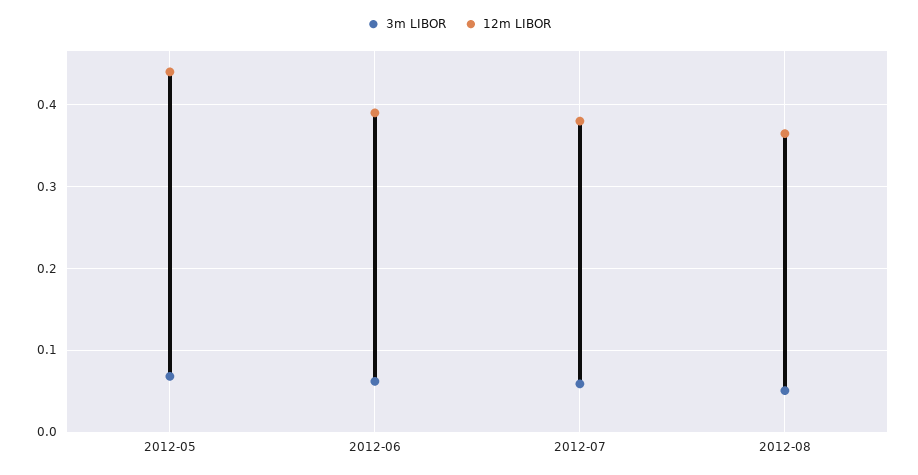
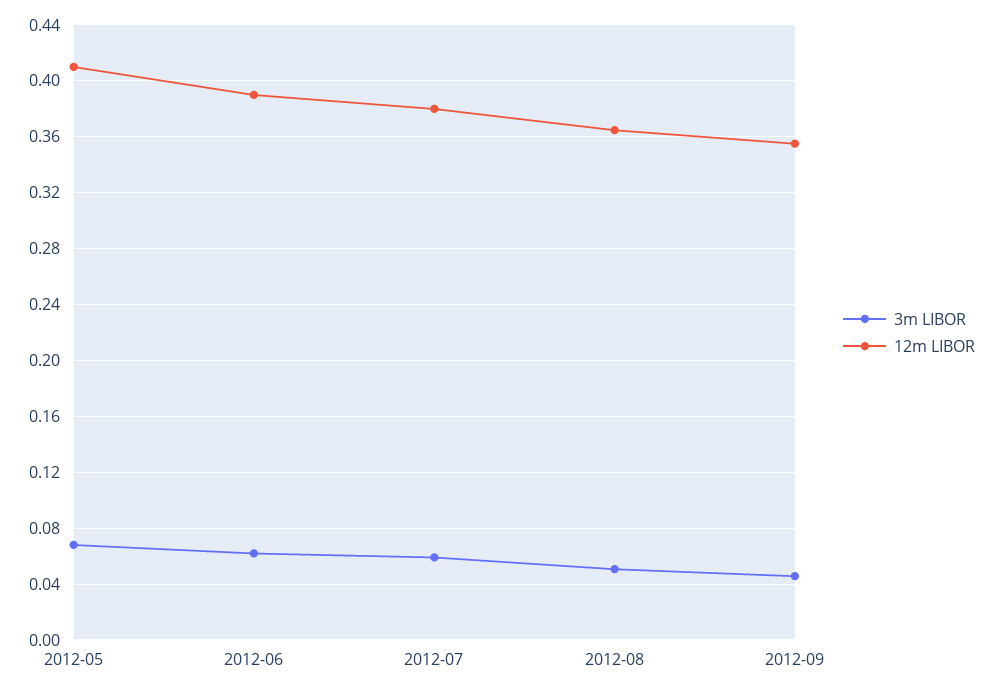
12m LIBOR, 2012-05: 0.44 -> 0.41
3m LIBOR, 2012-09: none -> 0.045
12m LIBOR, 2012-09: none -> 0.355

